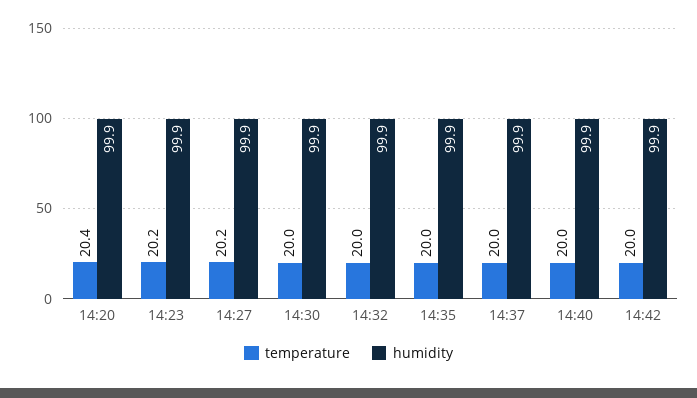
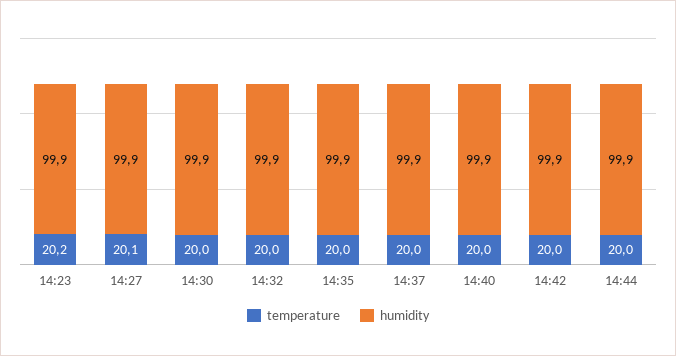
temperature, 14:20: 20.4 -> none
humidity, 14:20: 99.9 -> none
temperature, 14:27: 20.2 -> 20.1
temperature, 14:44: none -> 20
humidity, 14:44: none -> 99.9

